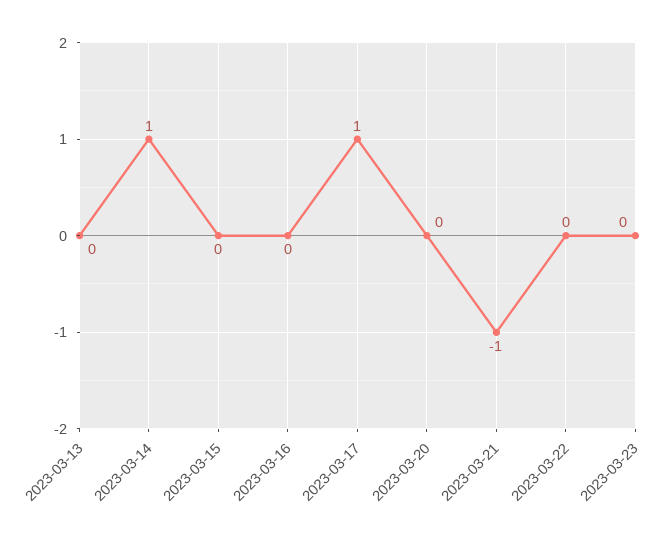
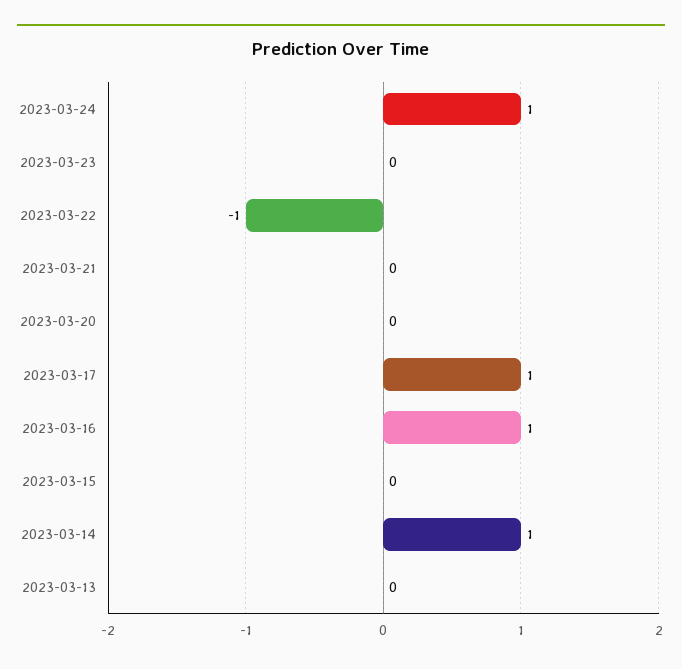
2023-03-16: 0 -> 1
2023-03-21: -1 -> 0
2023-03-22: 0 -> -1
2023-03-24: none -> 1

